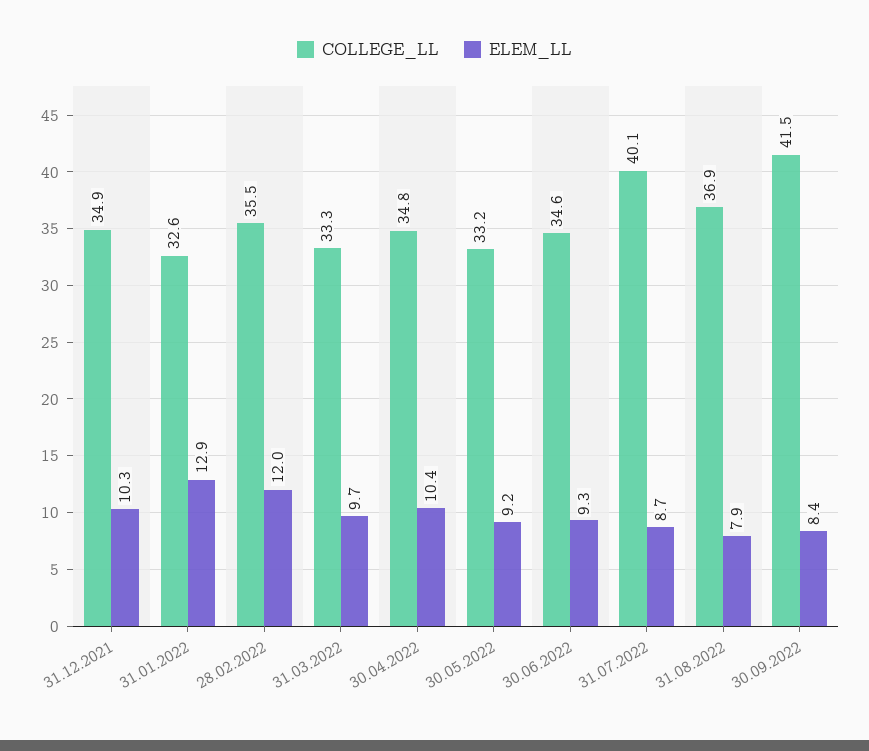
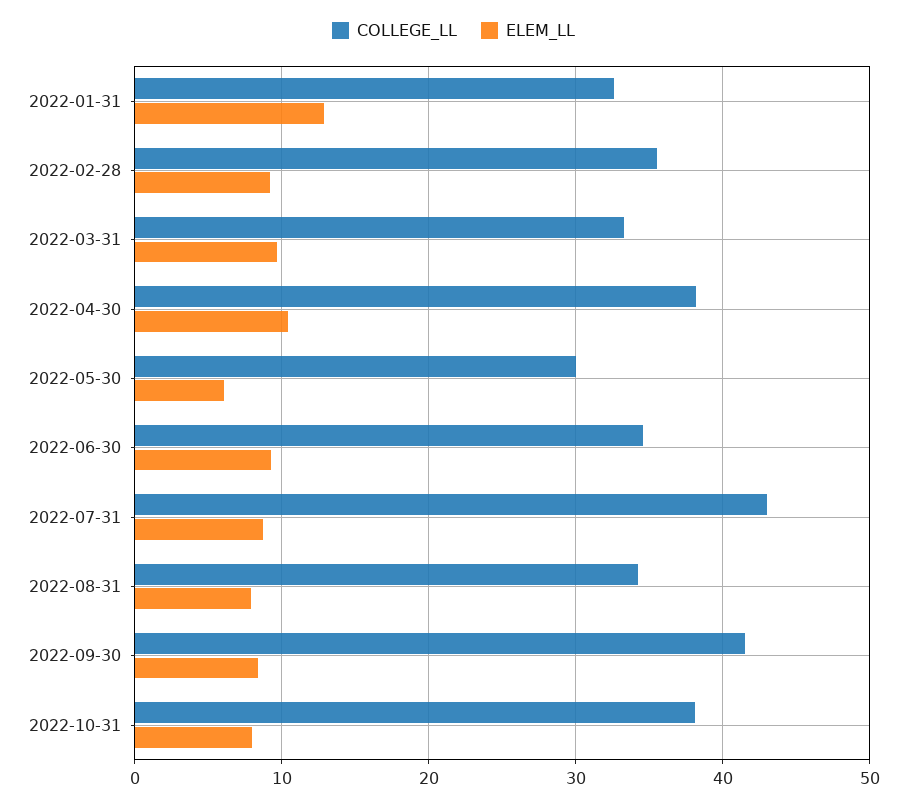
COLLEGE_LL, 31.12.2021: 34.9 -> none
ELEM_LL, 31.12.2021: 10.3 -> none
ELEM_LL, 28.02.2022: 12 -> 9
COLLEGE_LL, 30.04.2022: 34.8 -> 38
COLLEGE_LL, 30.05.2022: 33.2 -> 30
ELEM_LL, 30.05.2022: 9.2 -> 6
COLLEGE_LL, 31.07.2022: 40.1 -> 43
COLLEGE_LL, 31.08.2022: 36.9 -> 34
COLLEGE_LL, 2022-10-31: none -> 38
ELEM_LL, 2022-10-31: none -> 8

